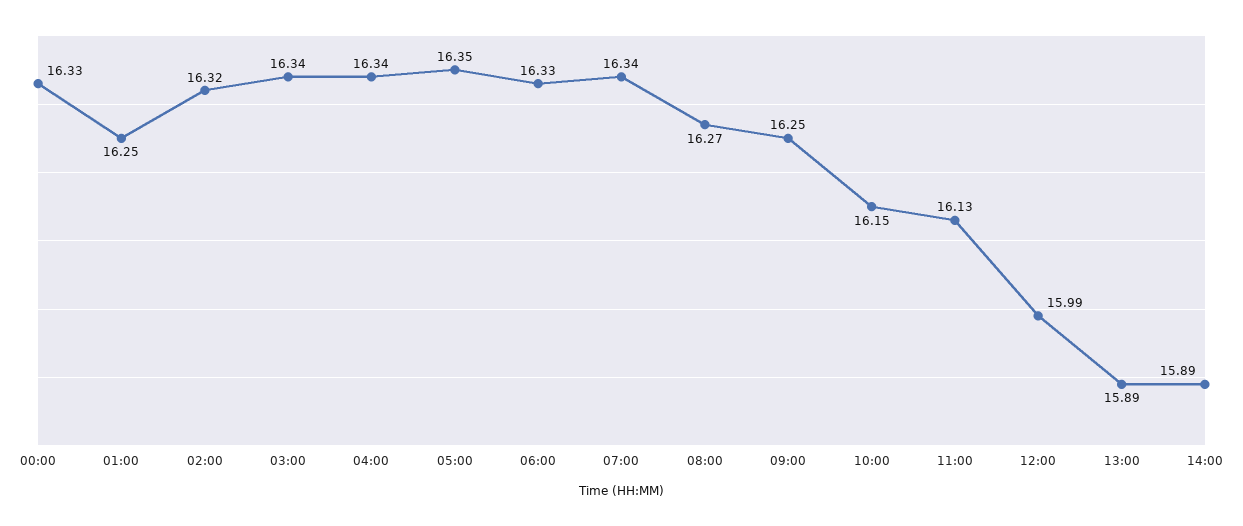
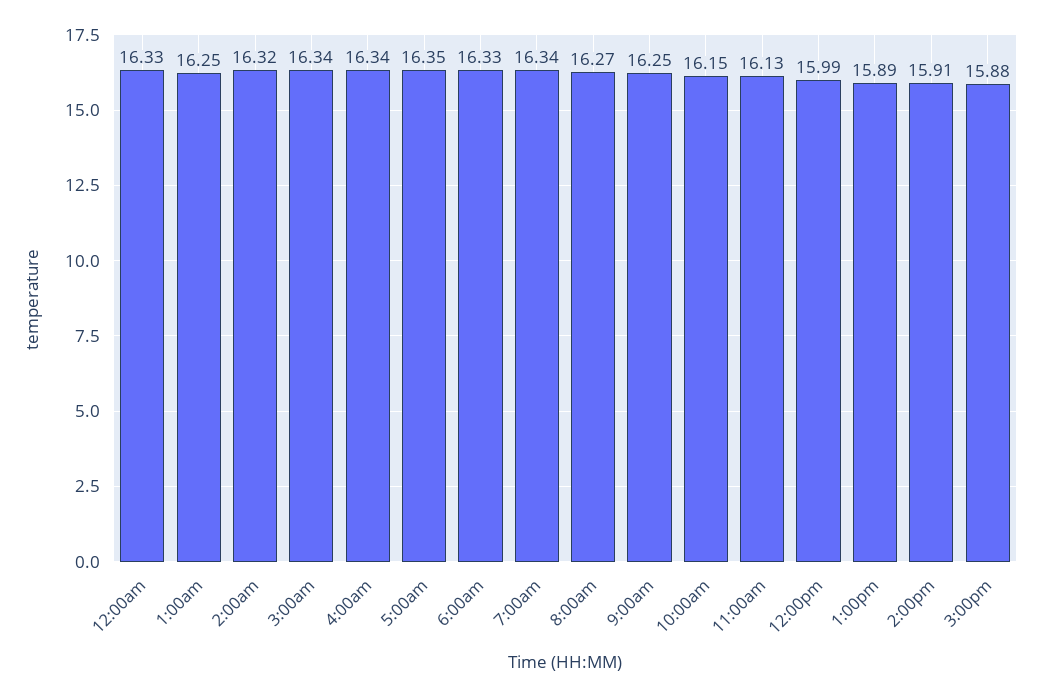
14:00: 15.89 -> 15.91
3:00pm: none -> 15.88

